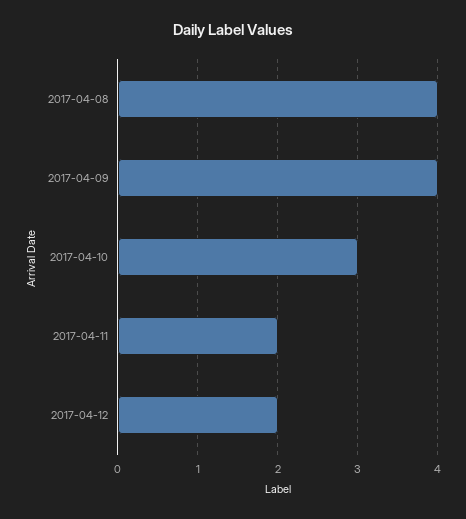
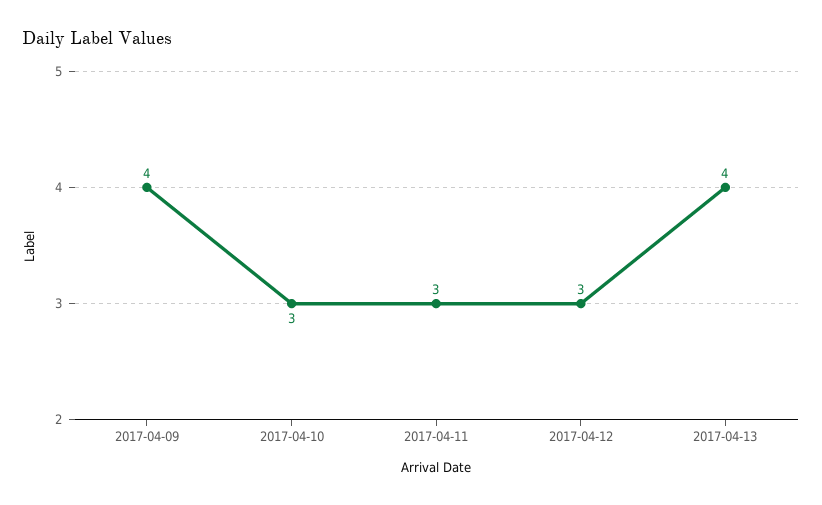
2017-04-08: 4 -> none
2017-04-11: 2 -> 3
2017-04-12: 2 -> 3
2017-04-13: none -> 4

